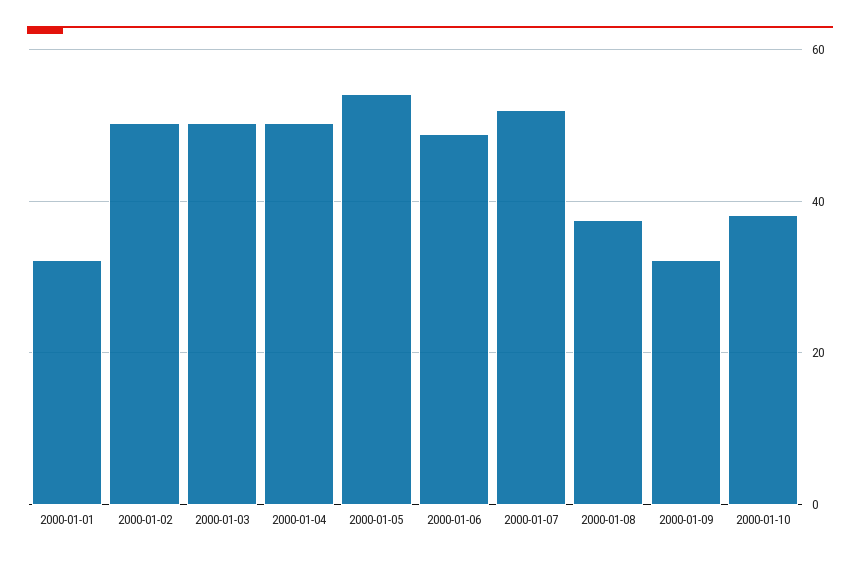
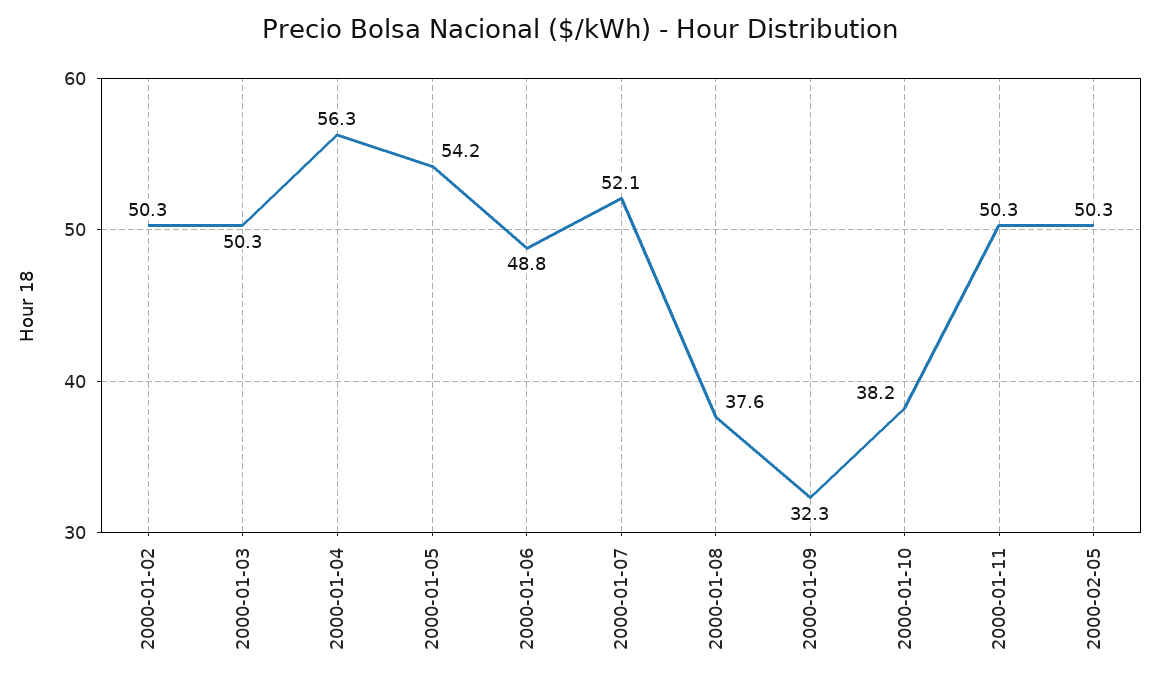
2000-01-01: 32 -> none
2000-01-04: 50 -> 56.3
2000-01-11: none -> 50.3
2000-02-05: none -> 50.3

